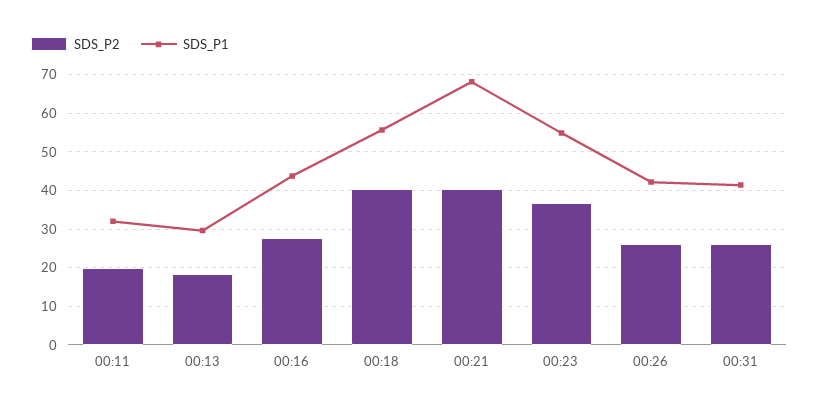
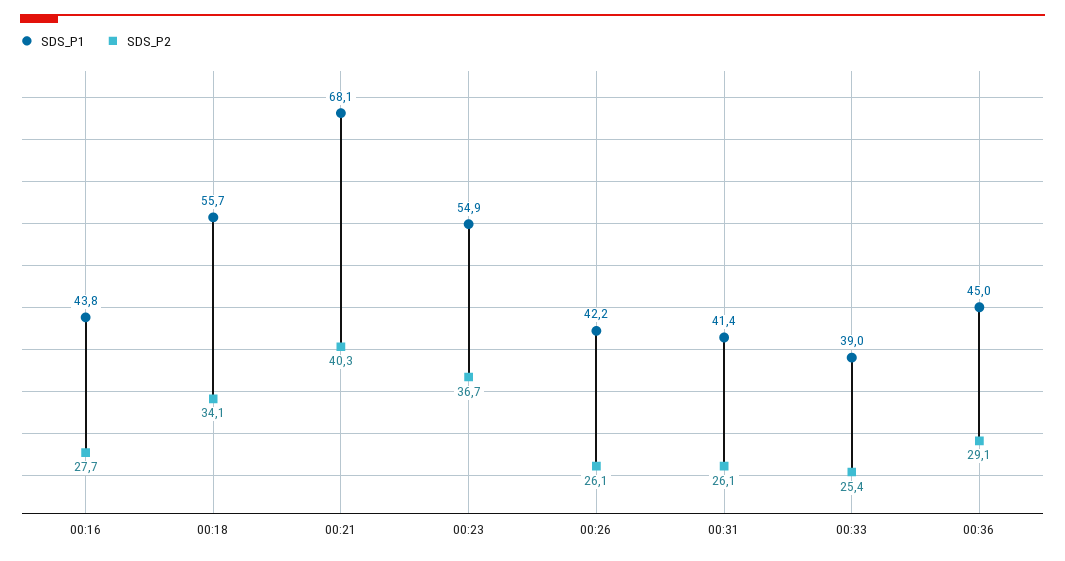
SDS_P2, 00:11: 20 -> none
SDS_P1, 00:11: 32 -> none
SDS_P2, 00:13: 18 -> none
SDS_P1, 00:13: 30 -> none
SDS_P2, 00:18: 40 -> 34.1
SDS_P1, 00:33: none -> 39
SDS_P2, 00:33: none -> 25.4
SDS_P1, 00:36: none -> 45
SDS_P2, 00:36: none -> 29.1

